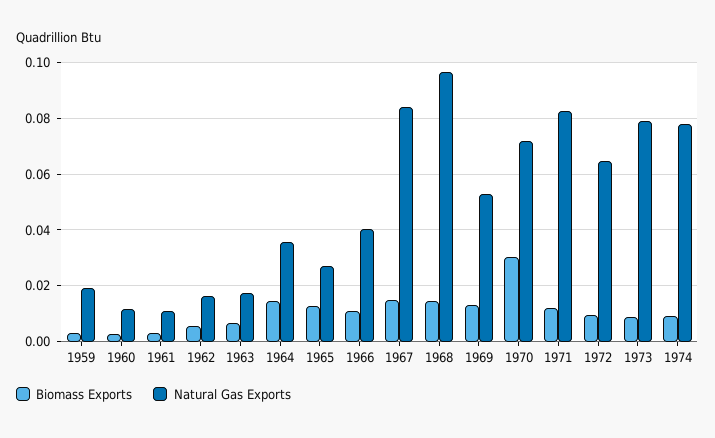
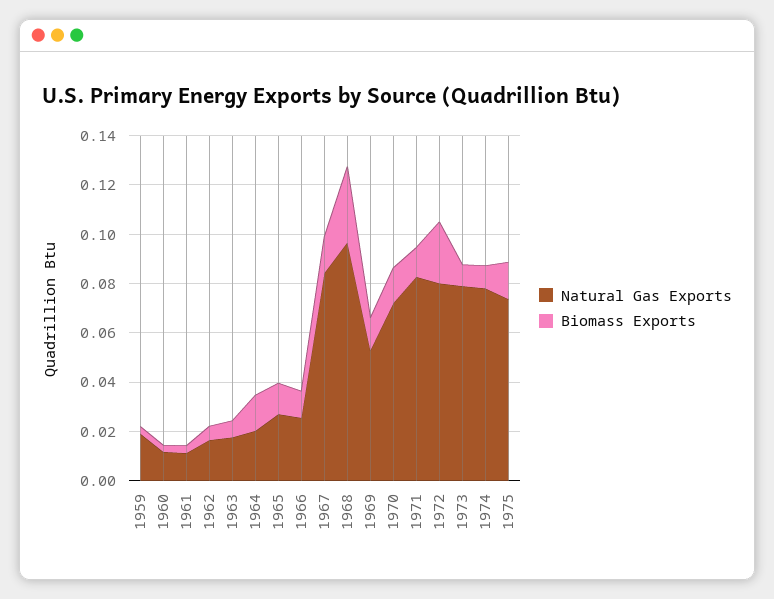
Natural Gas Exports, 1964: 0.035 -> 0.02
Natural Gas Exports, 1966: 0.04 -> 0.025
Biomass Exports, 1968: 0.015 -> 0.03
Biomass Exports, 1970: 0.03 -> 0.015
Biomass Exports, 1972: 0.01 -> 0.025
Natural Gas Exports, 1972: 0.065 -> 0.08
Natural Gas Exports, 1975: none -> 0.075
Biomass Exports, 1975: none -> 0.015

